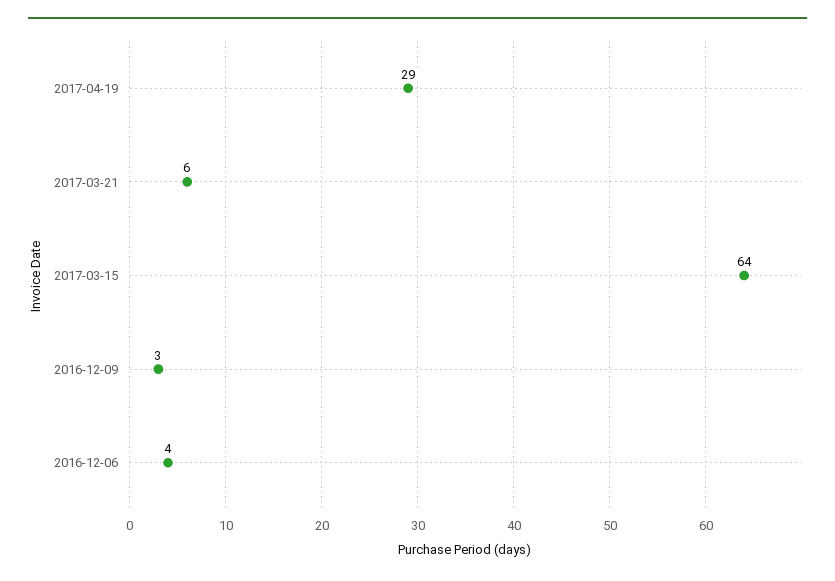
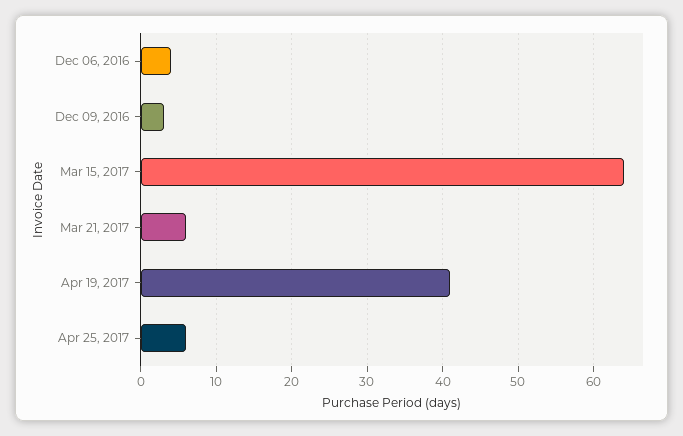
2017-04-19: 29 -> 41
Apr 25, 2017: none -> 6

